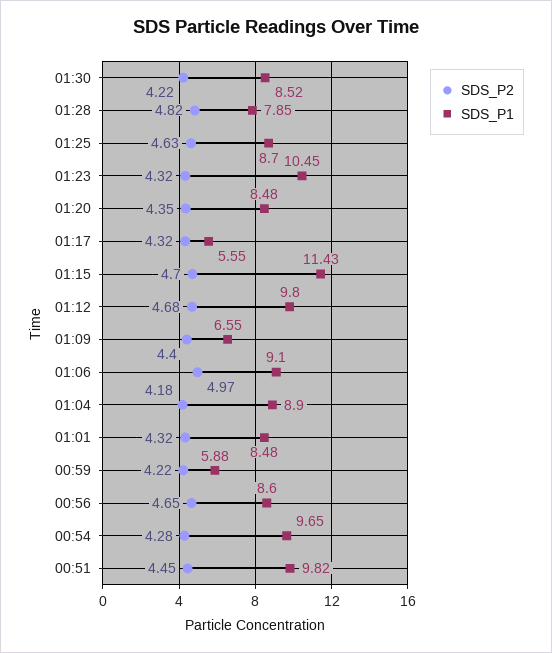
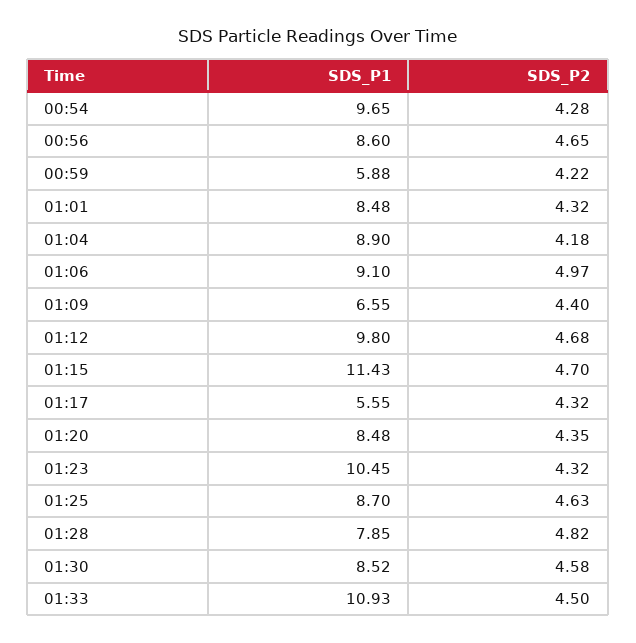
SDS_P2, 01:30: 4.22 -> 4.58
SDS_P2, 00:51: 4.45 -> none
SDS_P1, 00:51: 9.82 -> none
SDS_P1, 01:33: none -> 10.93
SDS_P2, 01:33: none -> 4.5

